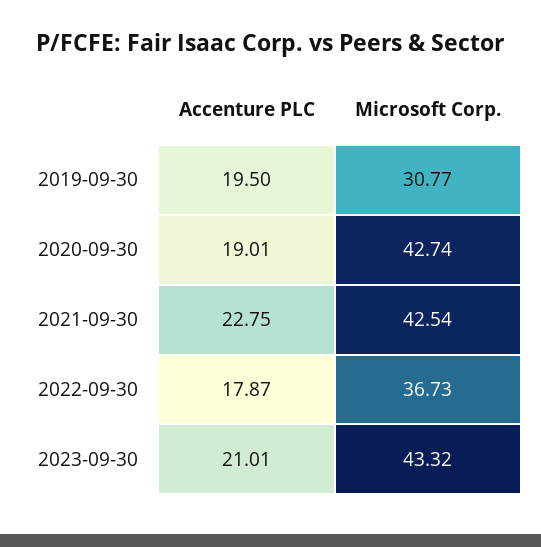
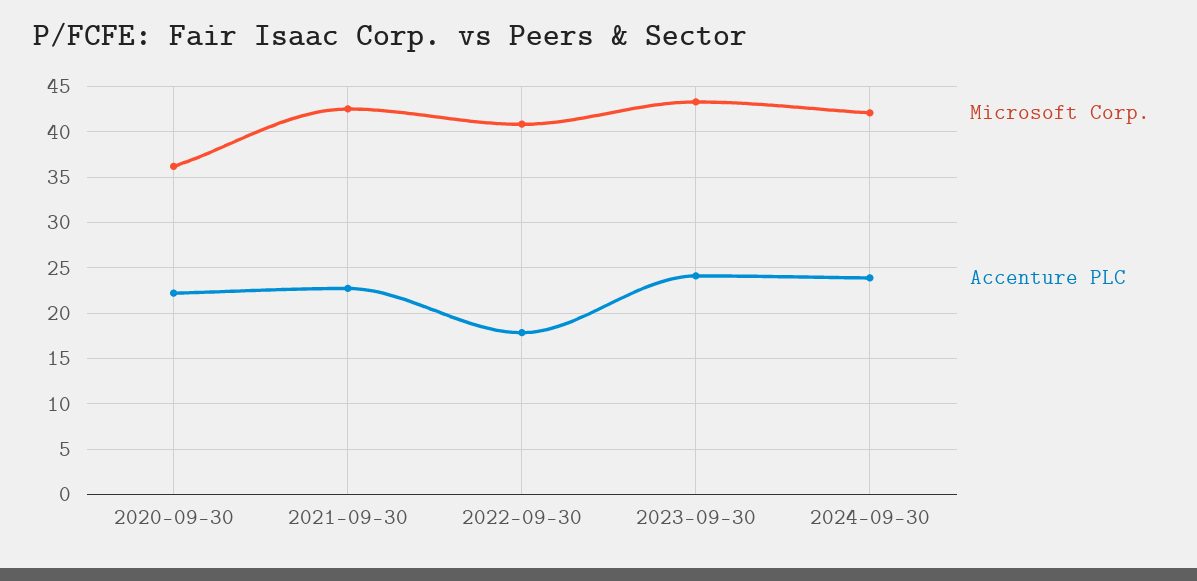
Accenture PLC, 2019-09-30: 19.5 -> none
Microsoft Corp., 2019-09-30: 30.77 -> none
Accenture PLC, 2020-09-30: 19.01 -> 22
Microsoft Corp., 2020-09-30: 42.74 -> 36
Microsoft Corp., 2022-09-30: 36.73 -> 41
Accenture PLC, 2023-09-30: 21.01 -> 24
Microsoft Corp., 2024-09-30: none -> 42
Accenture PLC, 2024-09-30: none -> 24

